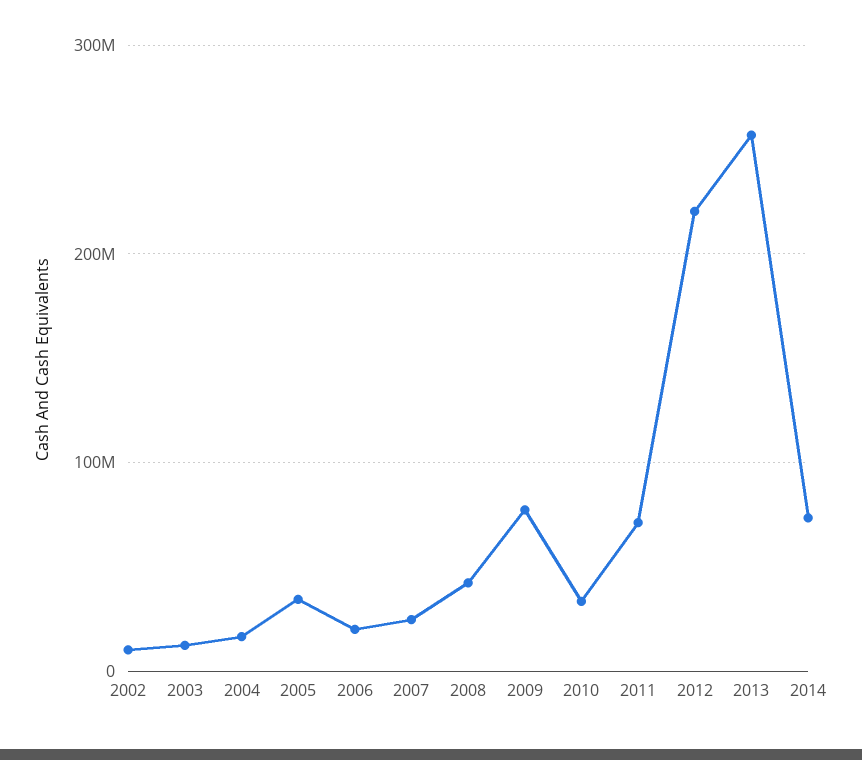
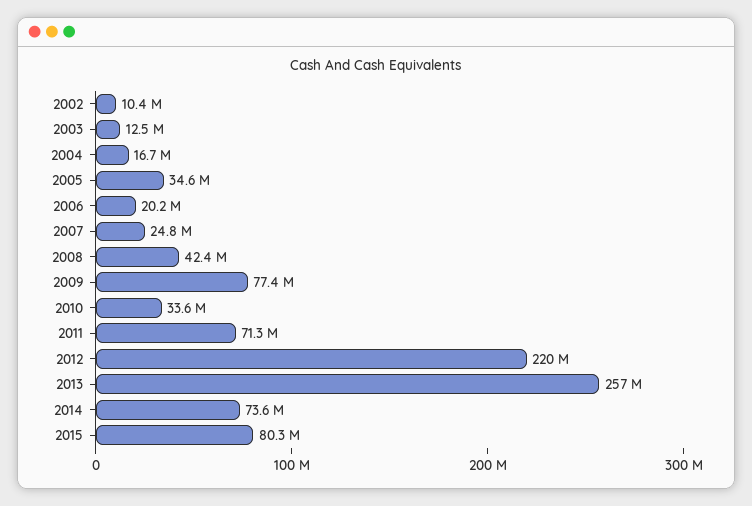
2015: none -> 80300000

